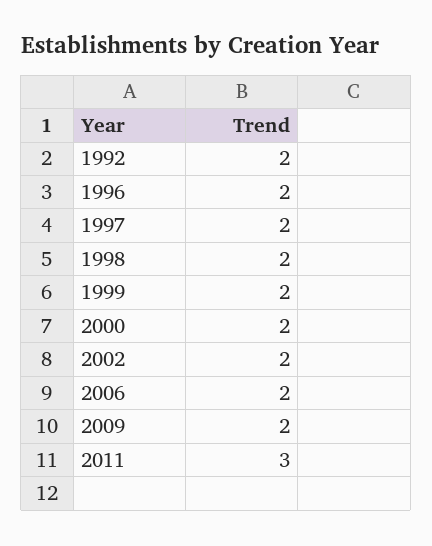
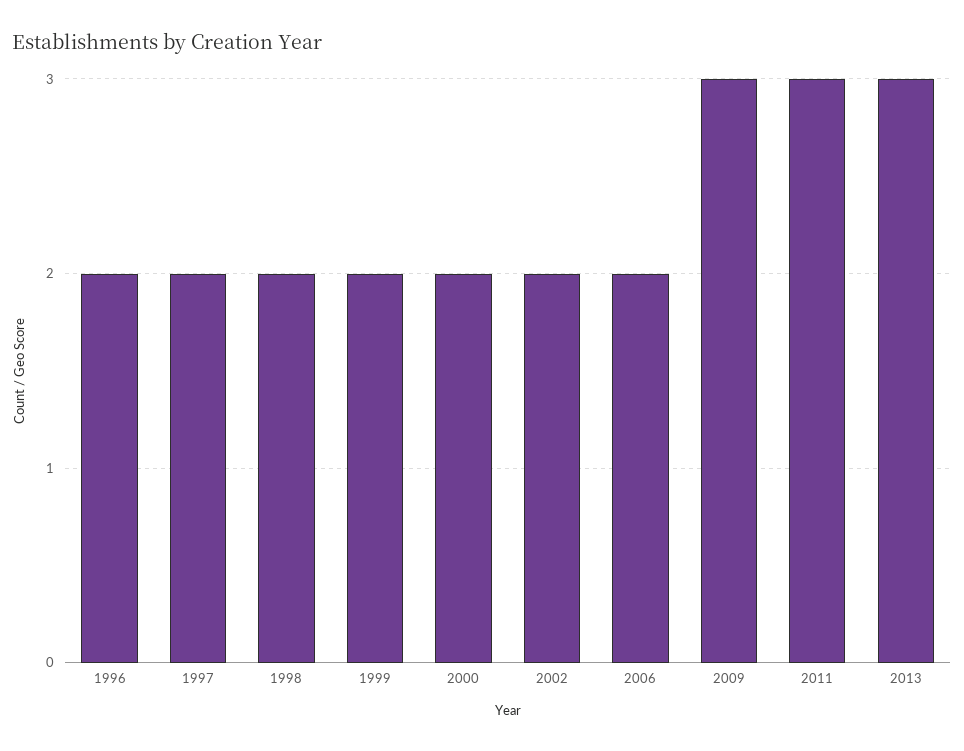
1992: 2 -> none
2009: 2 -> 3
2013: none -> 3

